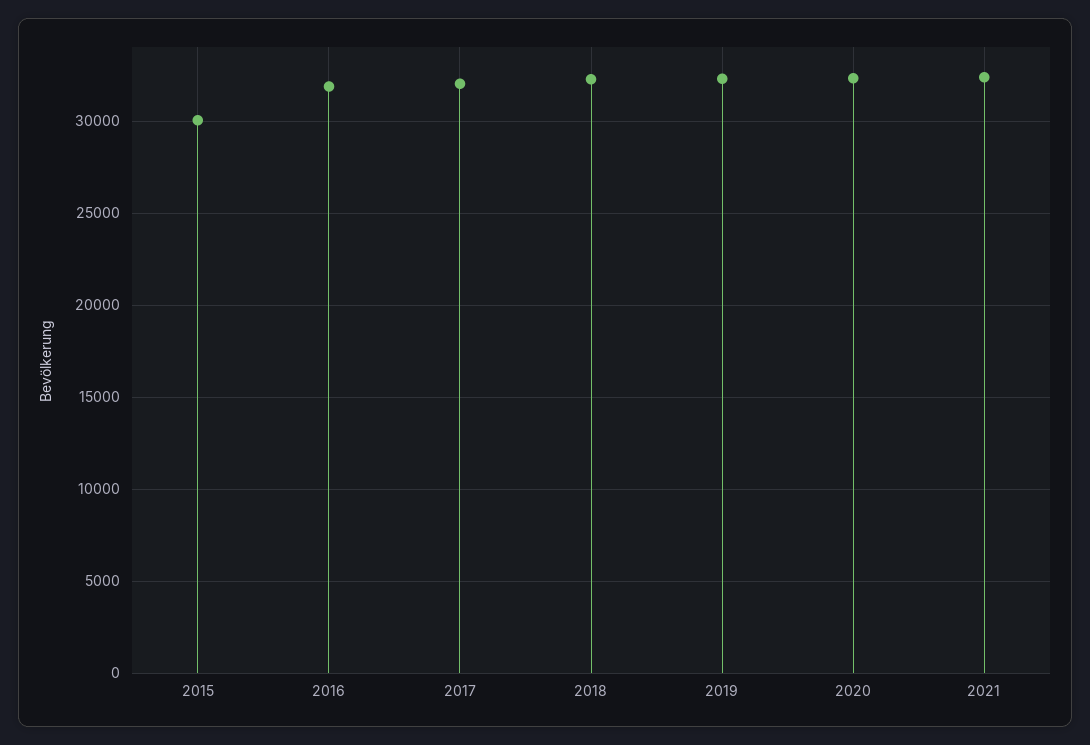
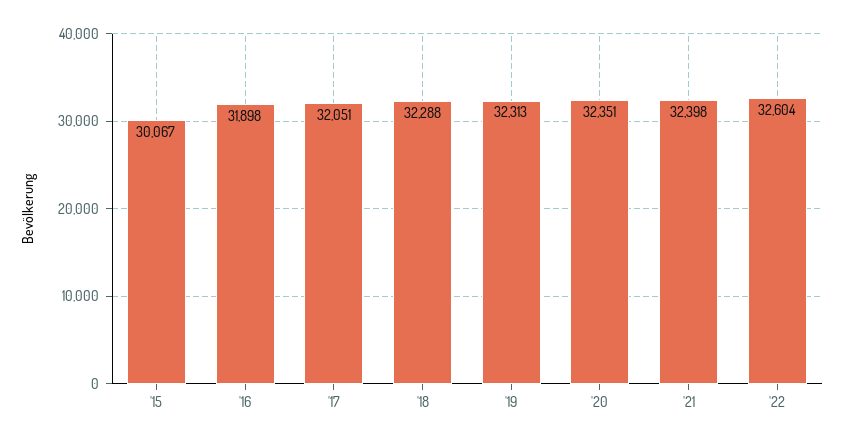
'22: none -> 32604

